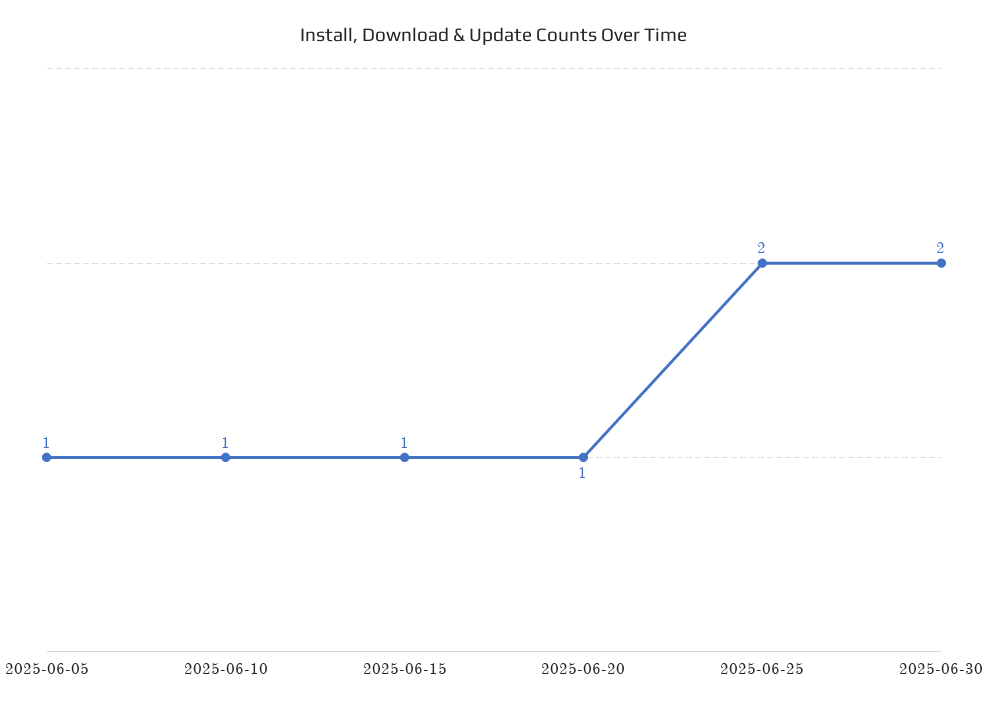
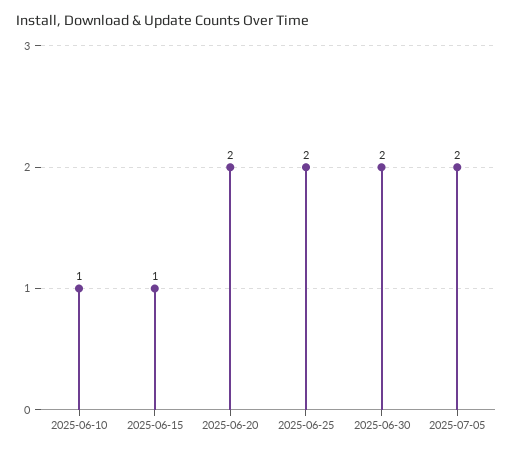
2025-06-05: 1 -> none
2025-06-20: 1 -> 2
2025-07-05: none -> 2

